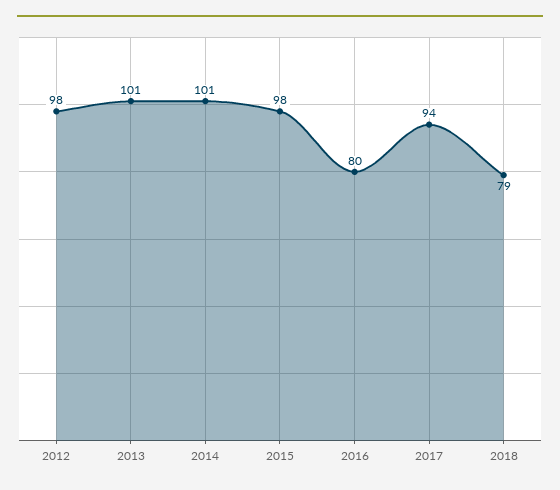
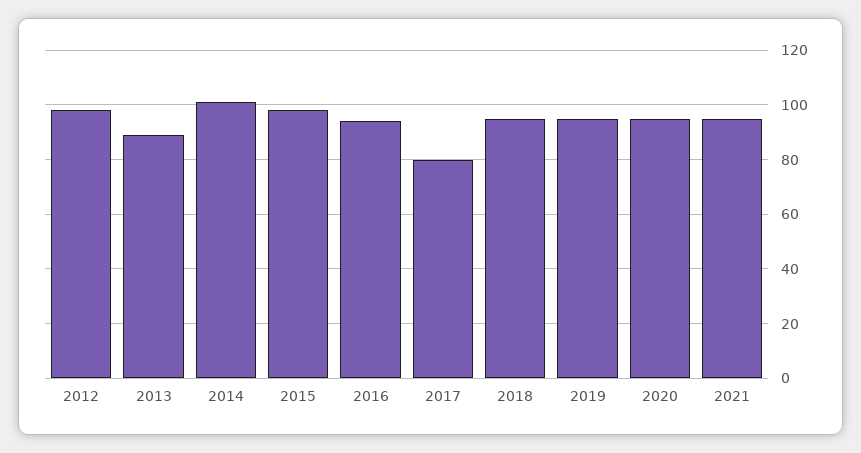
2013: 101 -> 90
2016: 80 -> 95
2017: 94 -> 80
2018: 79 -> 95
2019: none -> 95
2020: none -> 95
2021: none -> 95

